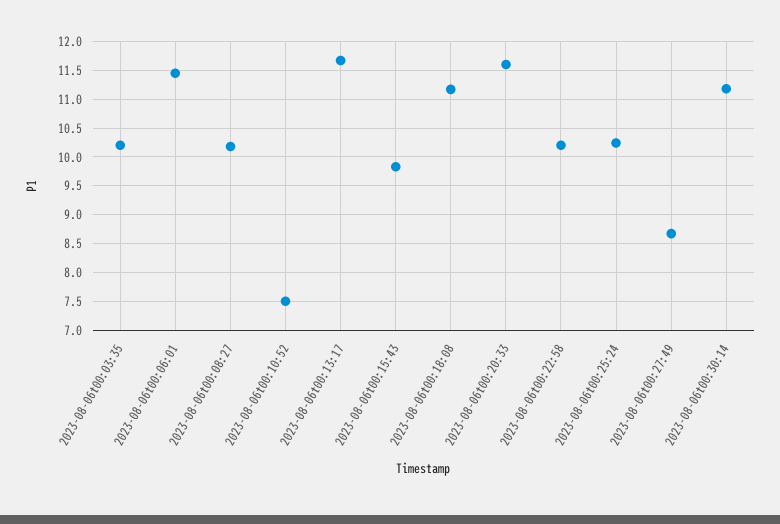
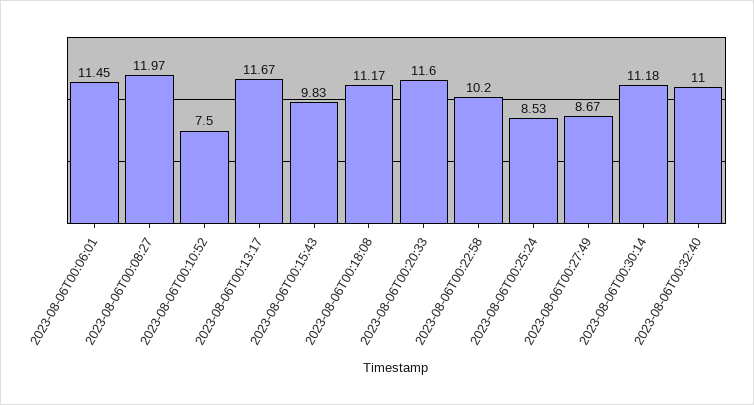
2023-08-06t00:03:35: 10.25 -> none
2023-08-06t00:08:27: 10.25 -> 11.97
2023-08-06t00:25:24: 10.25 -> 8.53
2023-08-06T00:32:40: none -> 11

